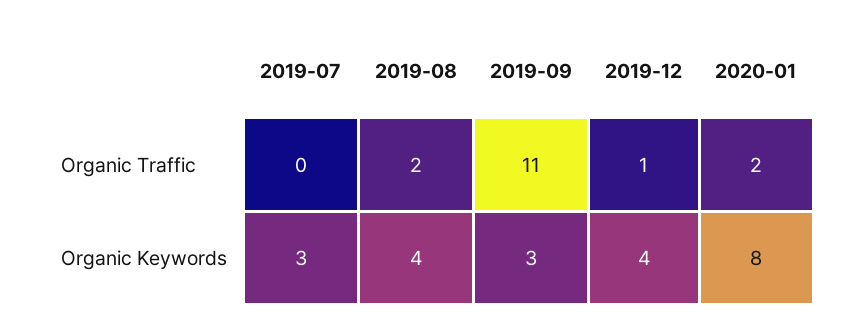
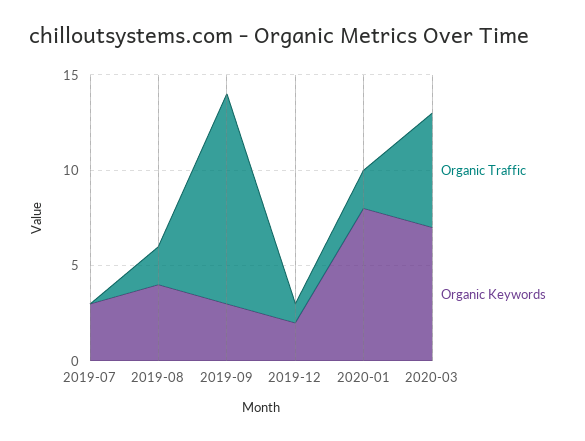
Organic Keywords, 2019-12: 4 -> 2
Organic Traffic, 2020-03: none -> 6
Organic Keywords, 2020-03: none -> 7

